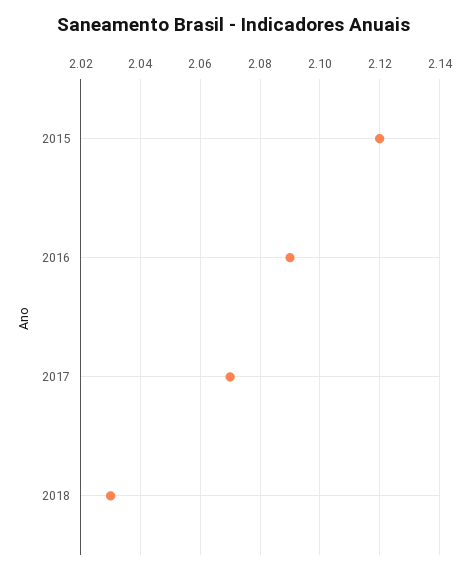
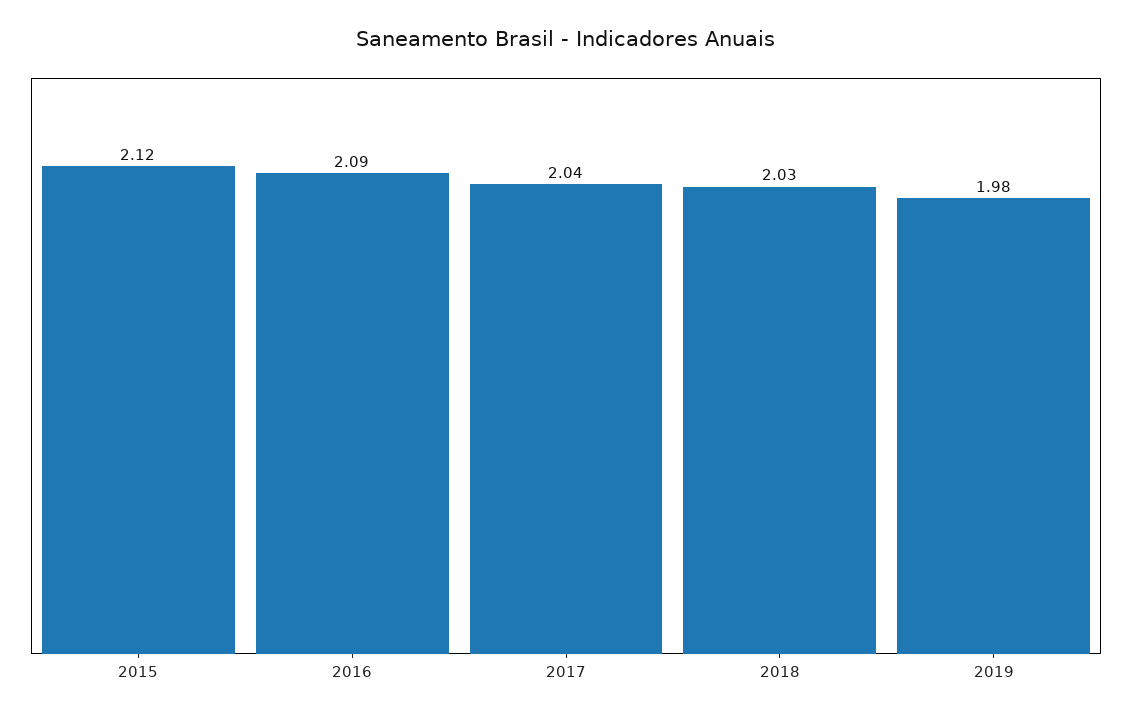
2017: 2.07 -> 2.04
2019: none -> 1.98

